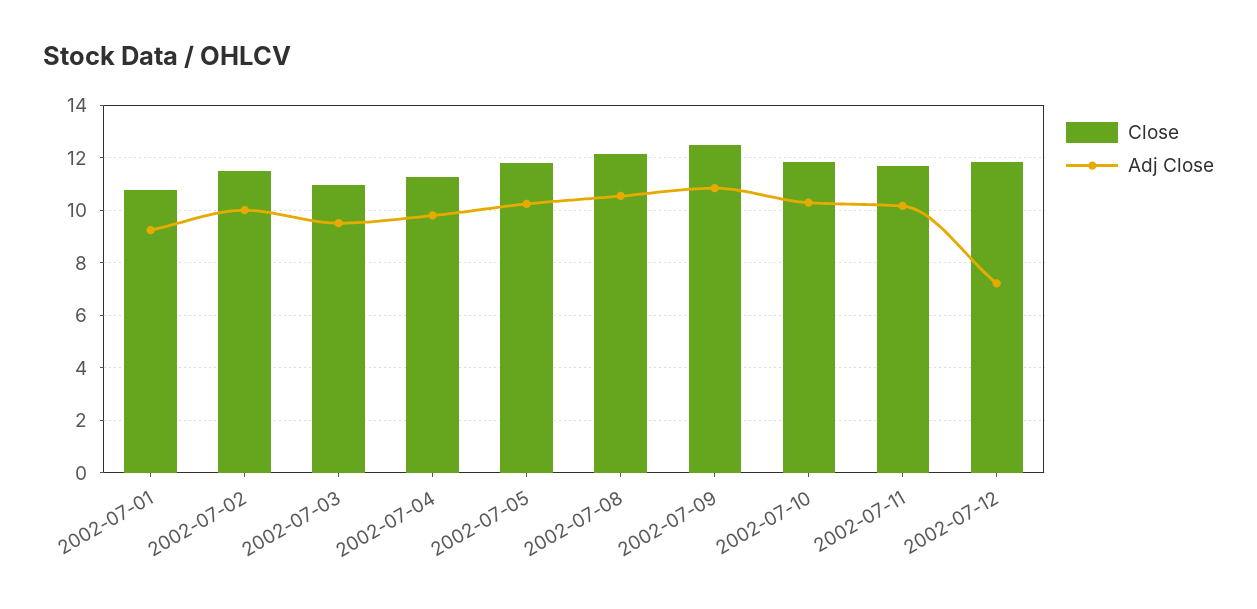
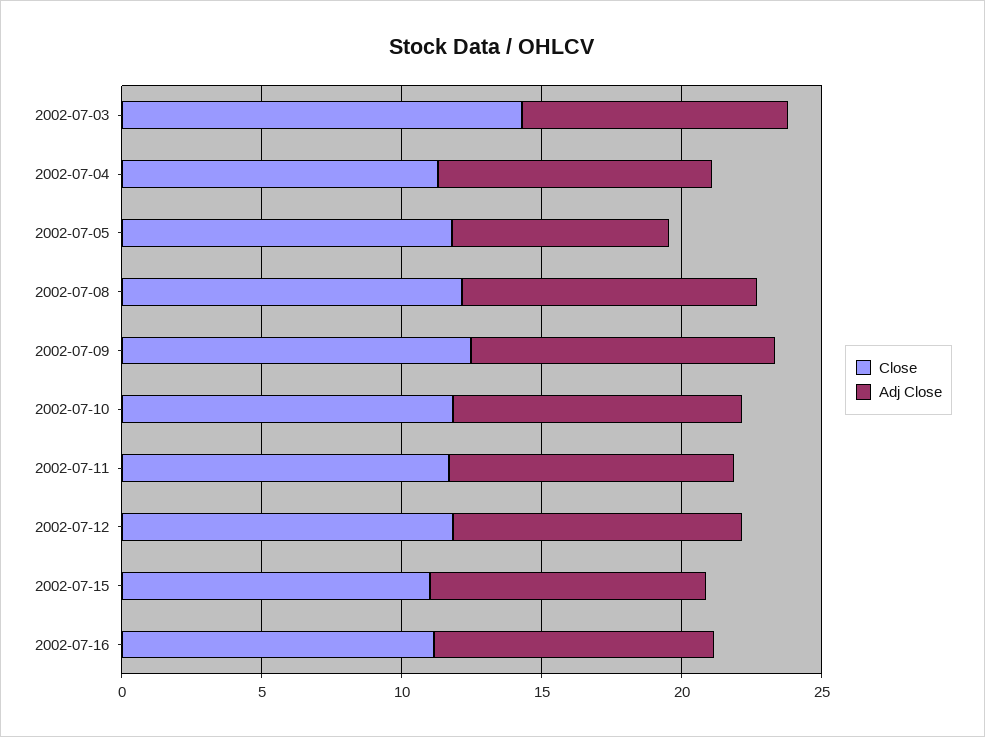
Close, 2002-07-01: 10.75 -> none
Adj Close, 2002-07-01: 9.25 -> none
Close, 2002-07-02: 11.5 -> none
Adj Close, 2002-07-02: 10 -> none
Close, 2002-07-03: 11 -> 14
Adj Close, 2002-07-05: 10.25 -> 8
Adj Close, 2002-07-12: 7.25 -> 10
Close, 2002-07-15: none -> 11
Adj Close, 2002-07-15: none -> 10
Close, 2002-07-16: none -> 11
Adj Close, 2002-07-16: none -> 10

